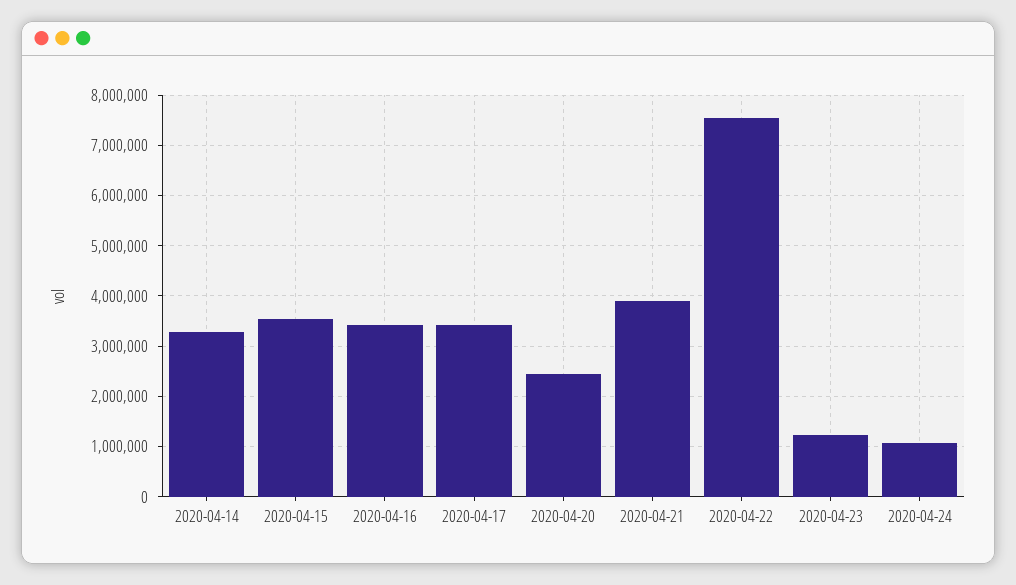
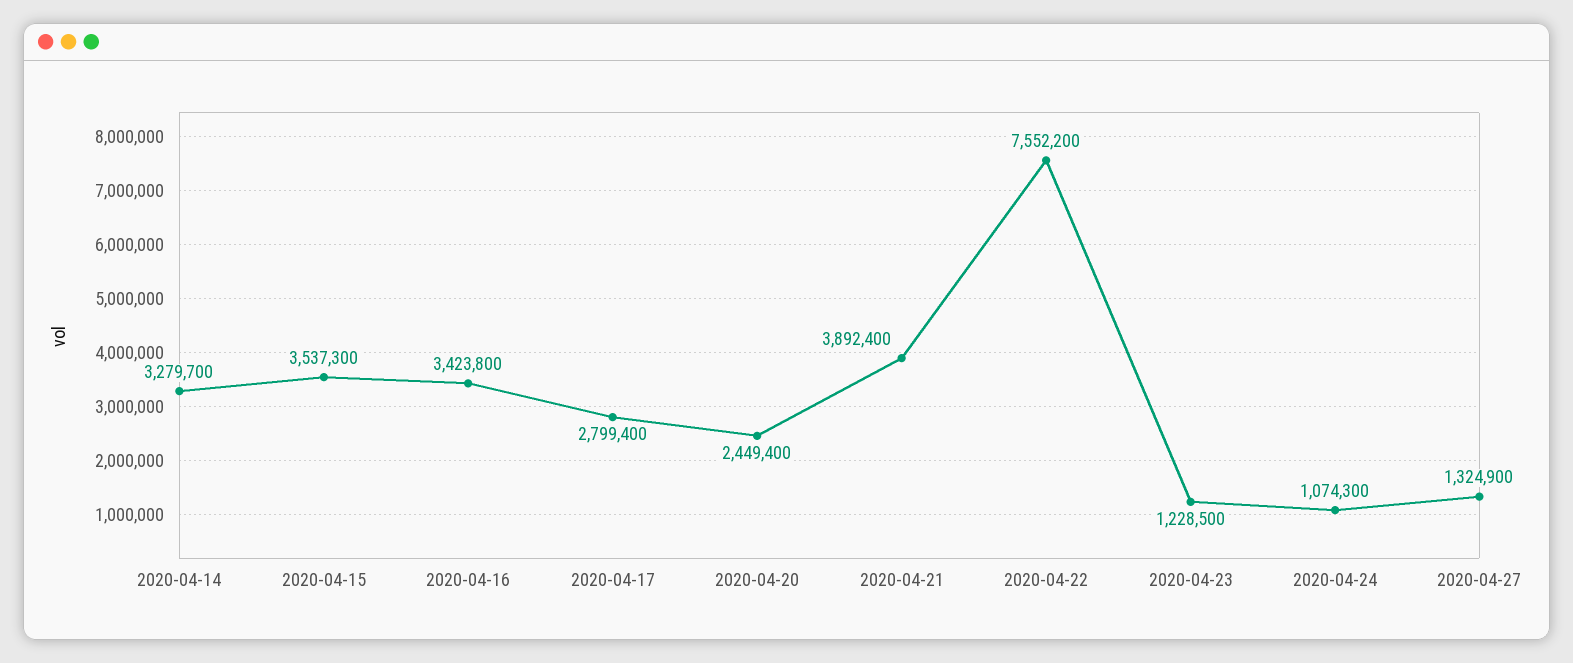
2020-04-17: 3400000 -> 2799400
2020-04-27: none -> 1324900

